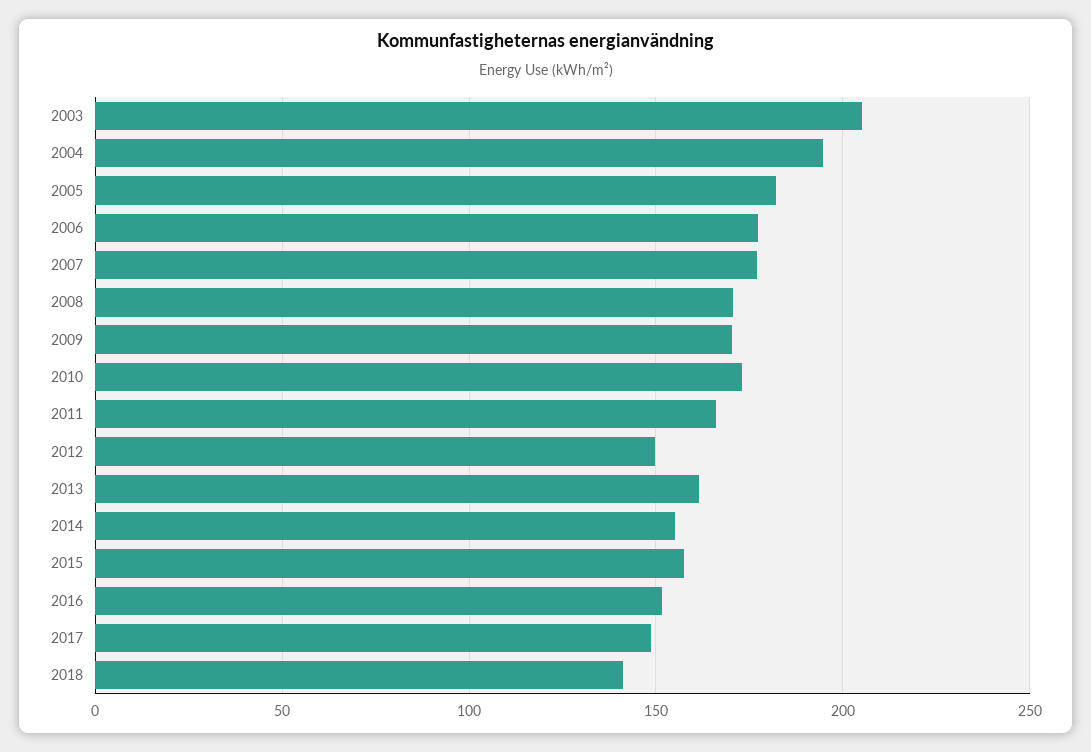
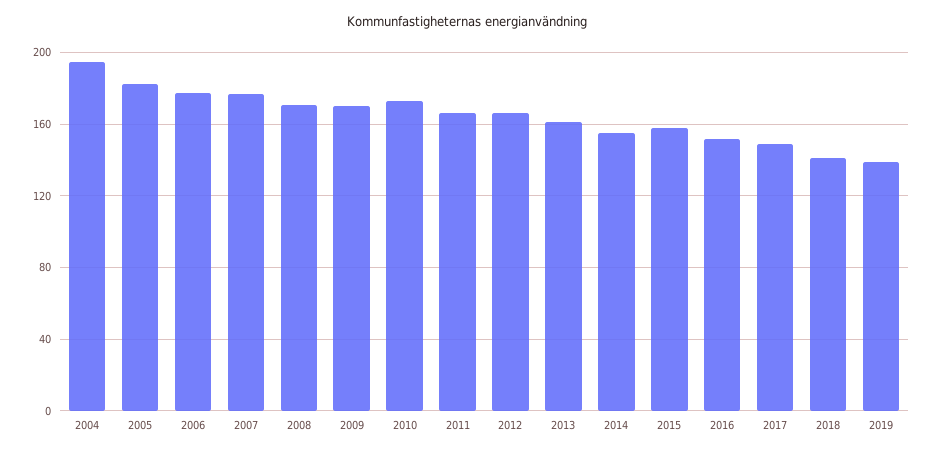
2003: 205 -> none
2012: 150 -> 165
2019: none -> 140

